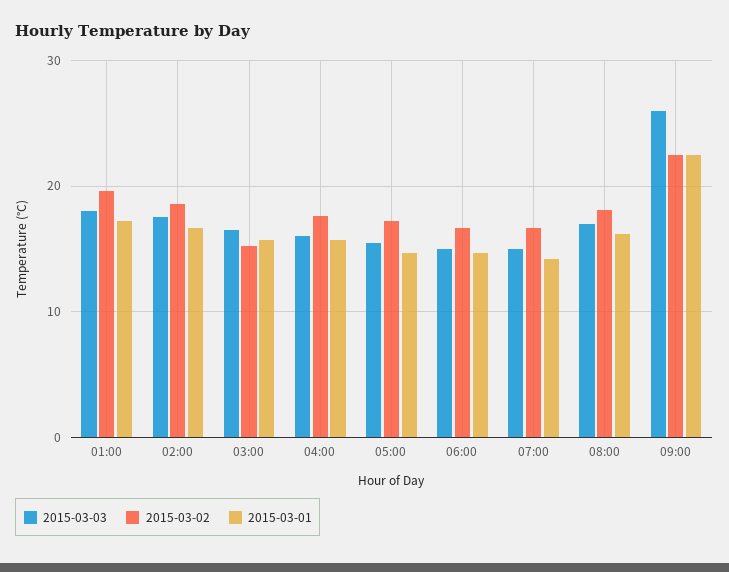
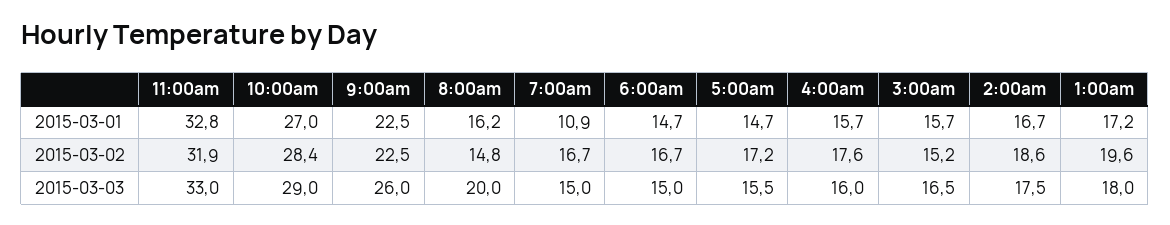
2015-03-01, 07:00: 14 -> 10.9
2015-03-03, 08:00: 17 -> 20
2015-03-02, 08:00: 18 -> 14.8
2015-03-01, 11:00am: none -> 32.8
2015-03-01, 10:00am: none -> 27
2015-03-02, 11:00am: none -> 31.9
2015-03-02, 10:00am: none -> 28.4
2015-03-03, 11:00am: none -> 33
2015-03-03, 10:00am: none -> 29

